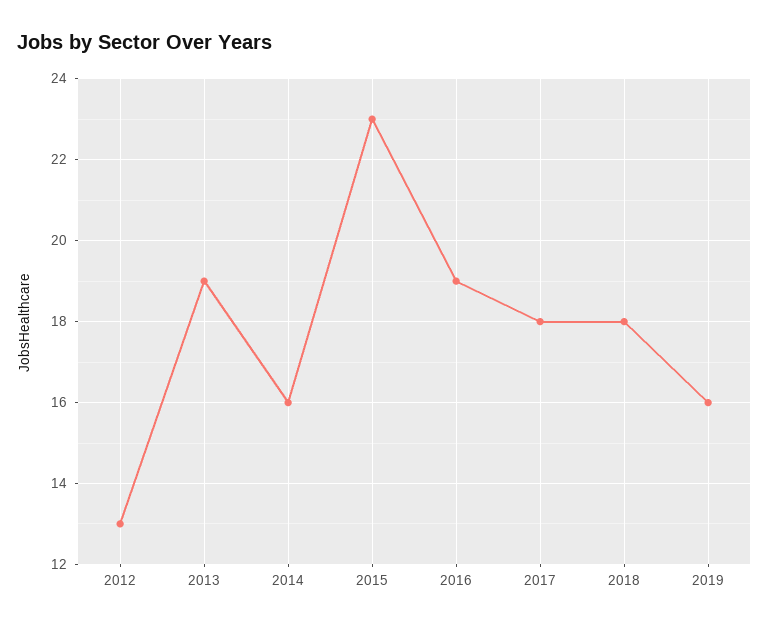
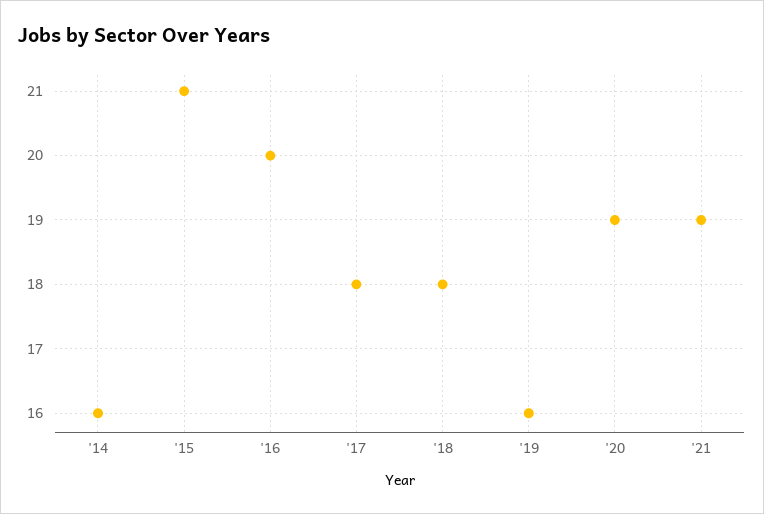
2012: 13 -> none
2013: 19 -> none
2015: 23 -> 21
2016: 19 -> 20
'20: none -> 19
'21: none -> 19

